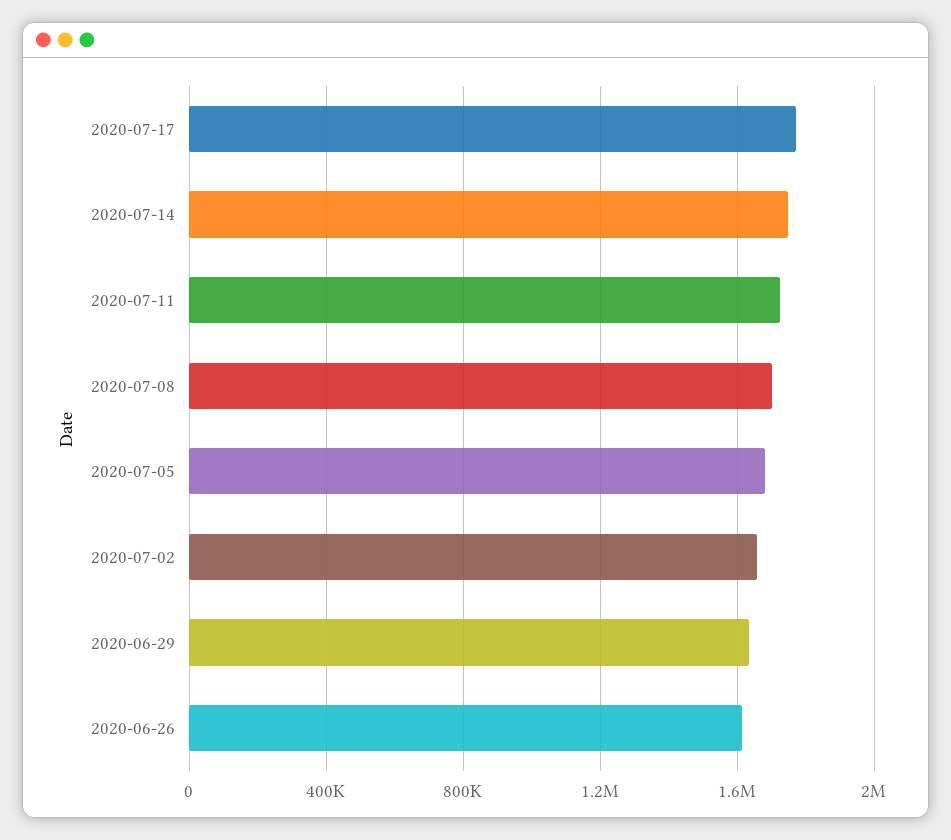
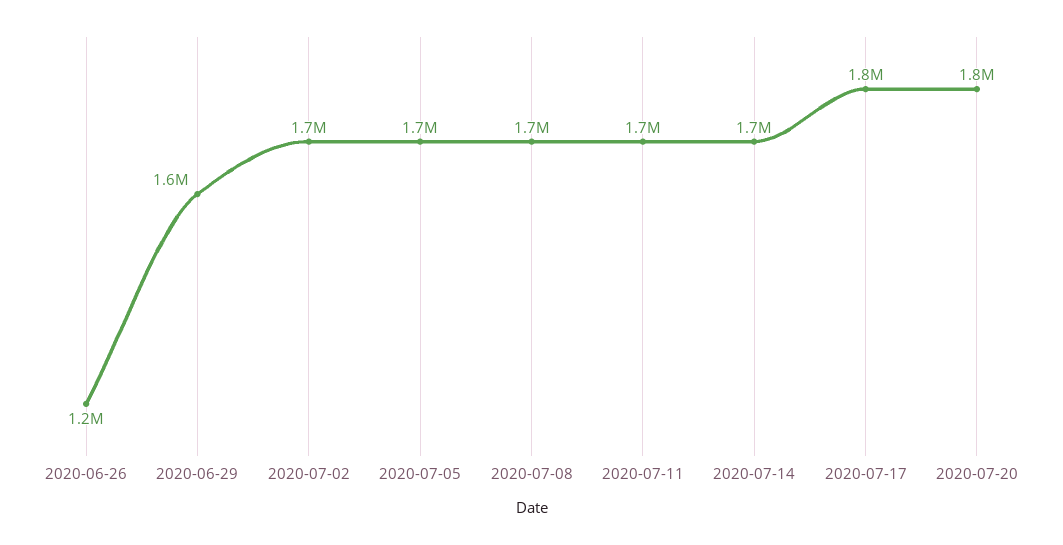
2020-06-26: 1600000 -> 1200000
2020-07-20: none -> 1800000

